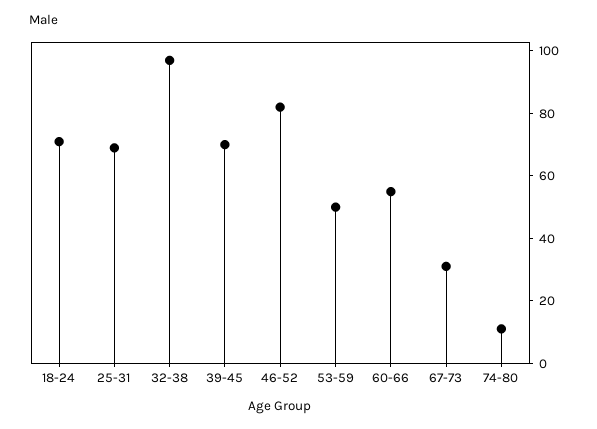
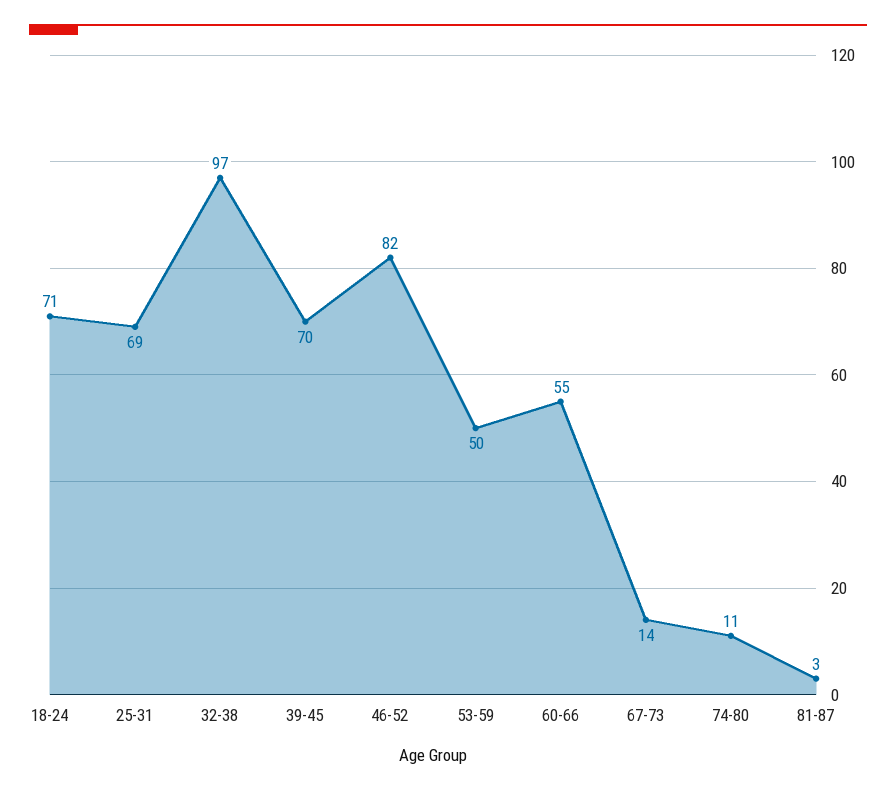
67-73: 30 -> 14
81-87: none -> 3

